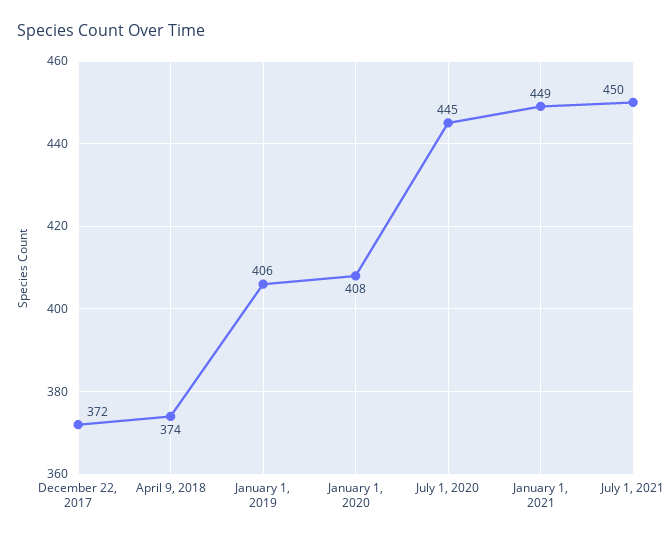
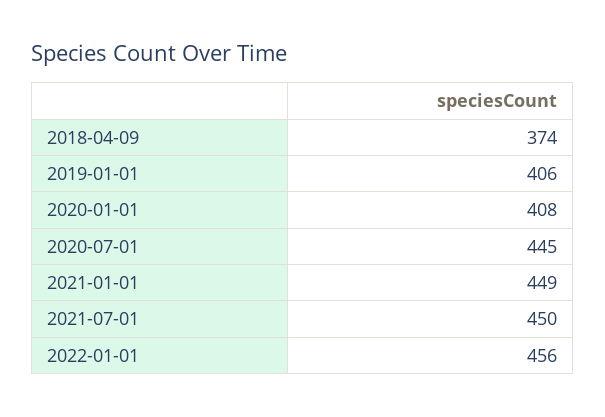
December 22, 2017: 372 -> none
2022-01-01: none -> 456

